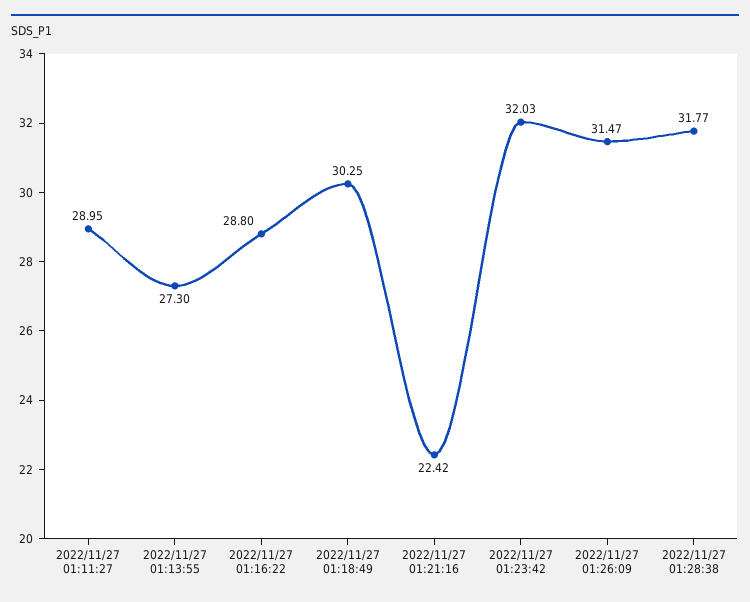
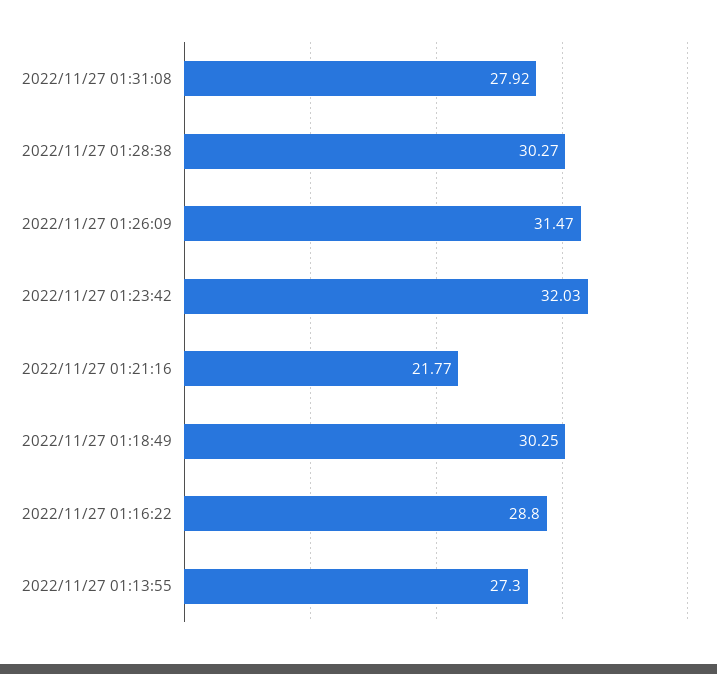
2022/11/27 01:11:27: 28.95 -> none
2022/11/27 01:21:16: 22.42 -> 21.77
2022/11/27 01:28:38: 31.77 -> 30.27
2022/11/27 01:31:08: none -> 27.92

